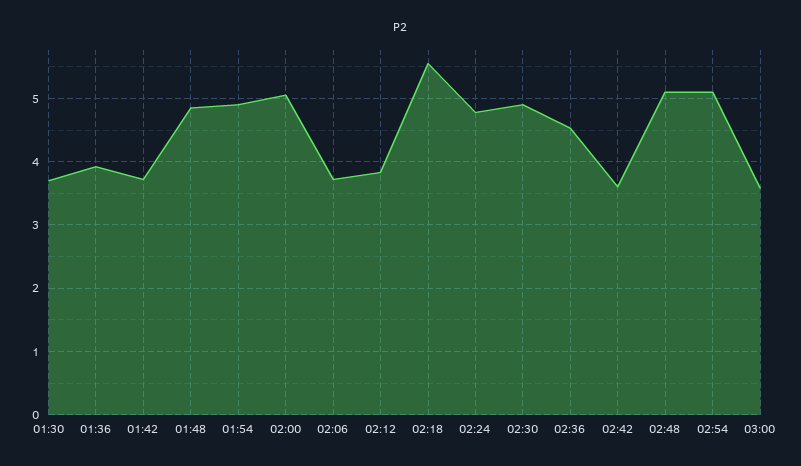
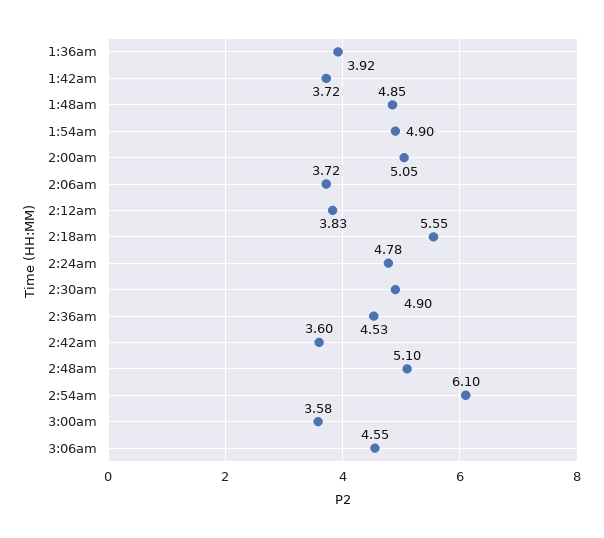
01:30: 3.7 -> none
02:54: 5.1 -> 6.1
3:06am: none -> 4.55

